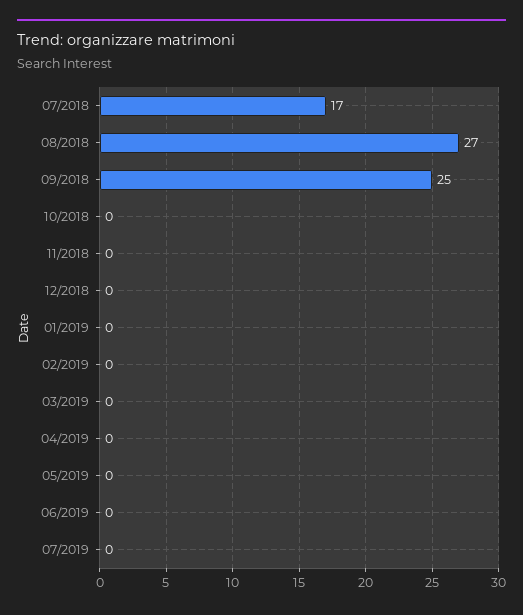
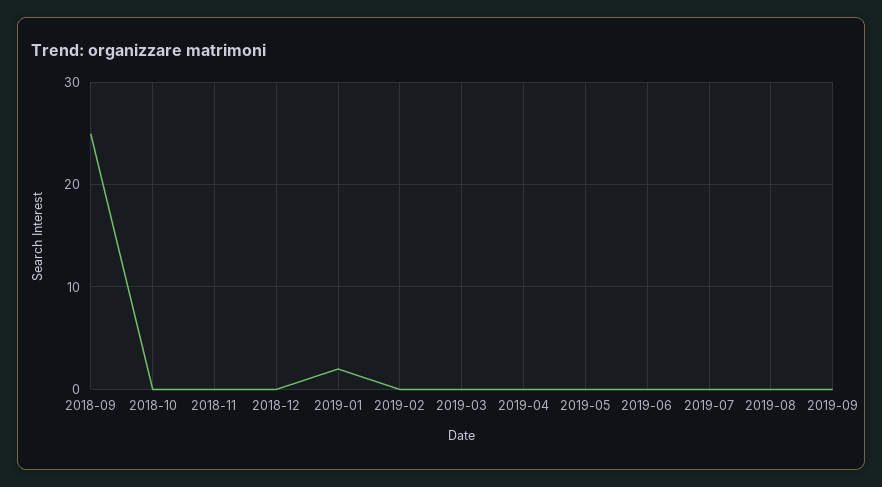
07/2018: 17 -> none
08/2018: 27 -> none
01/2019: 0 -> 2
2019-08: none -> 0
2019-09: none -> 0

